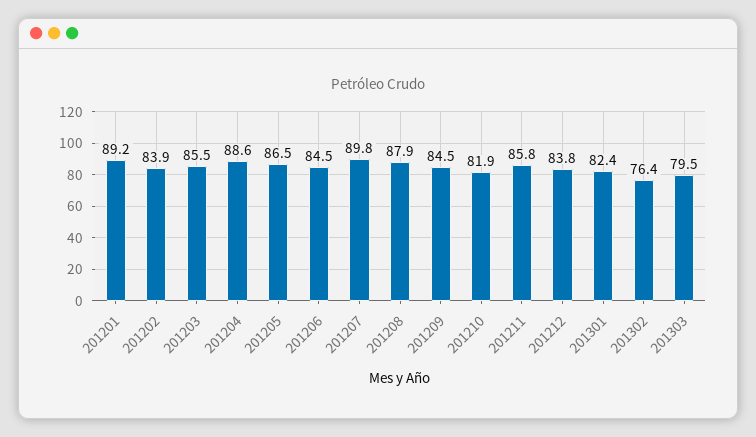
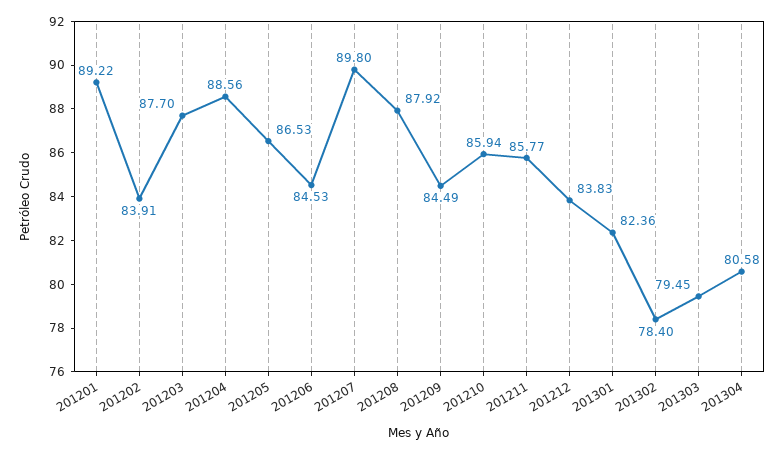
201203: 85.5 -> 87.7
201210: 81.9 -> 85.94
201302: 76.4 -> 78.4
201304: none -> 80.58

